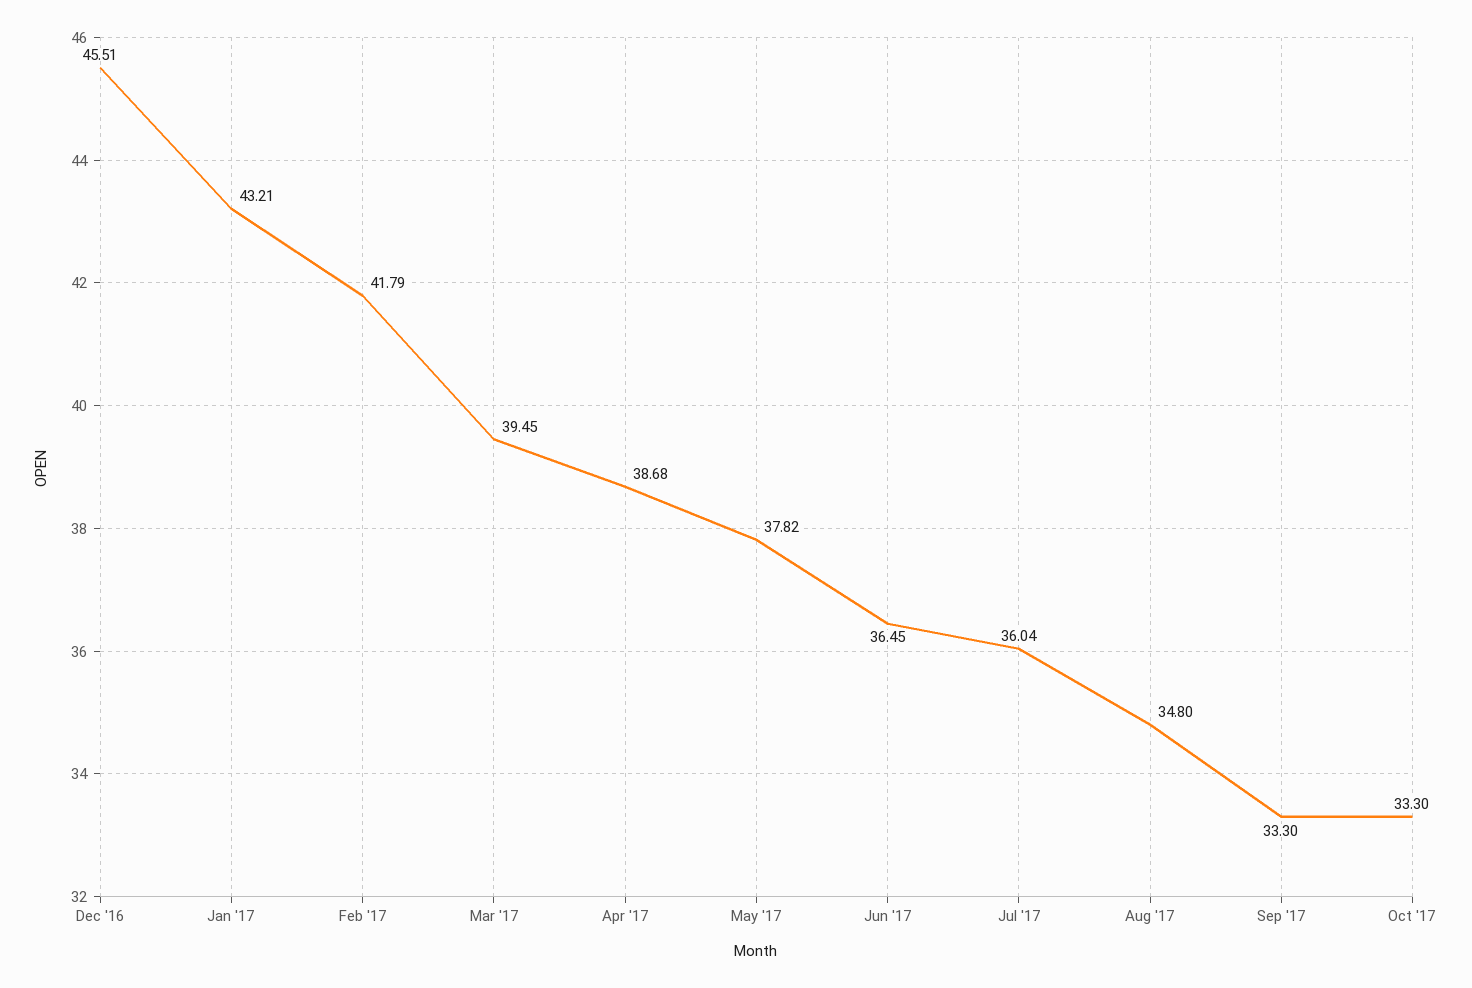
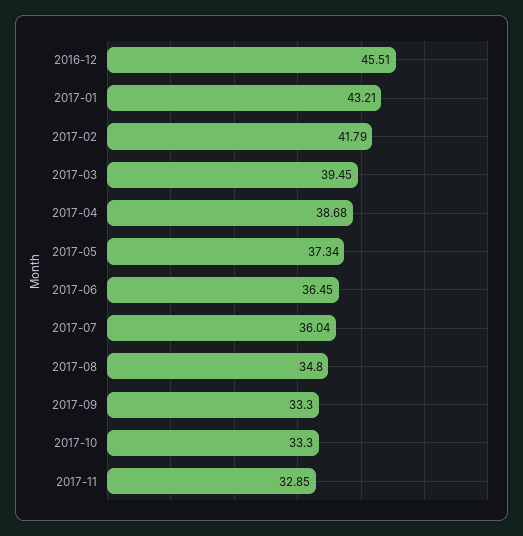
May '17: 37.82 -> 37.34
2017-11: none -> 32.85

